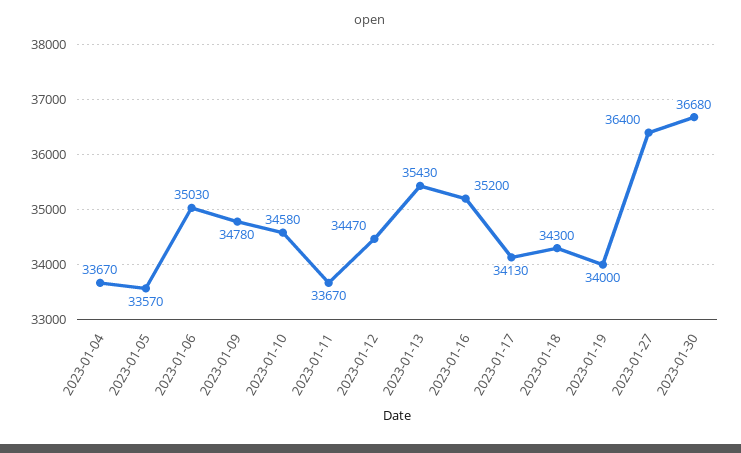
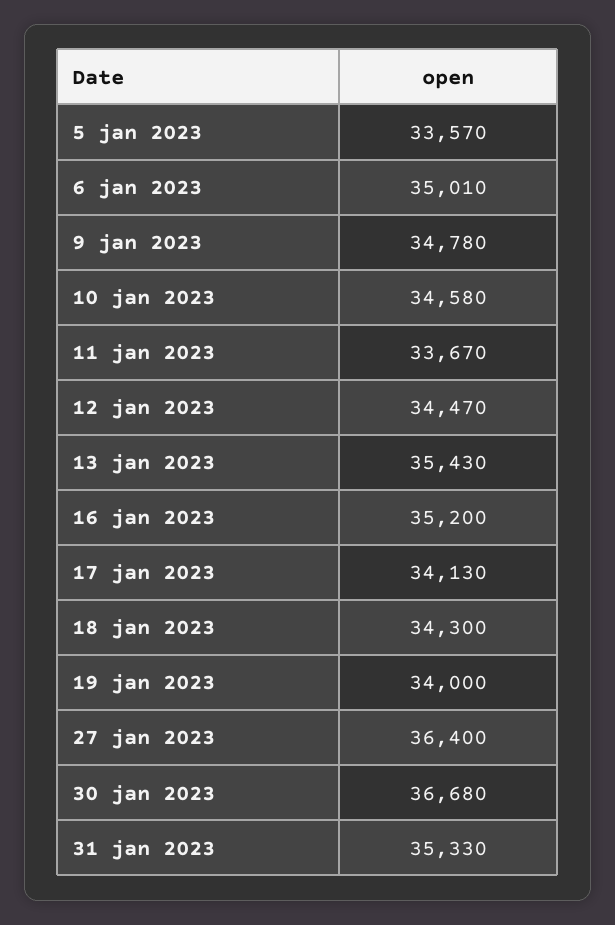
2023-01-04: 33670 -> none
2023-01-06: 35030 -> 35010
31 jan 2023: none -> 35330

